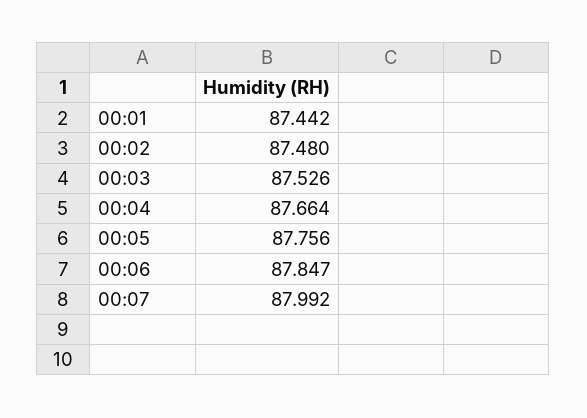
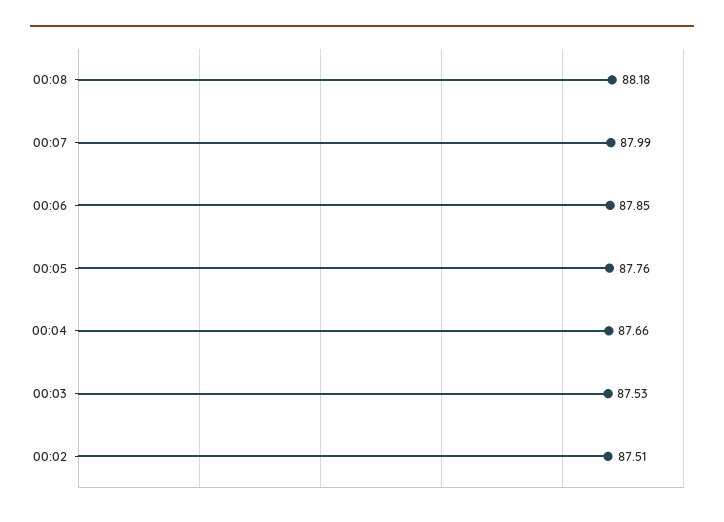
00:01: 87.442 -> none
00:02: 87.48 -> 87.51
00:08: none -> 88.18

